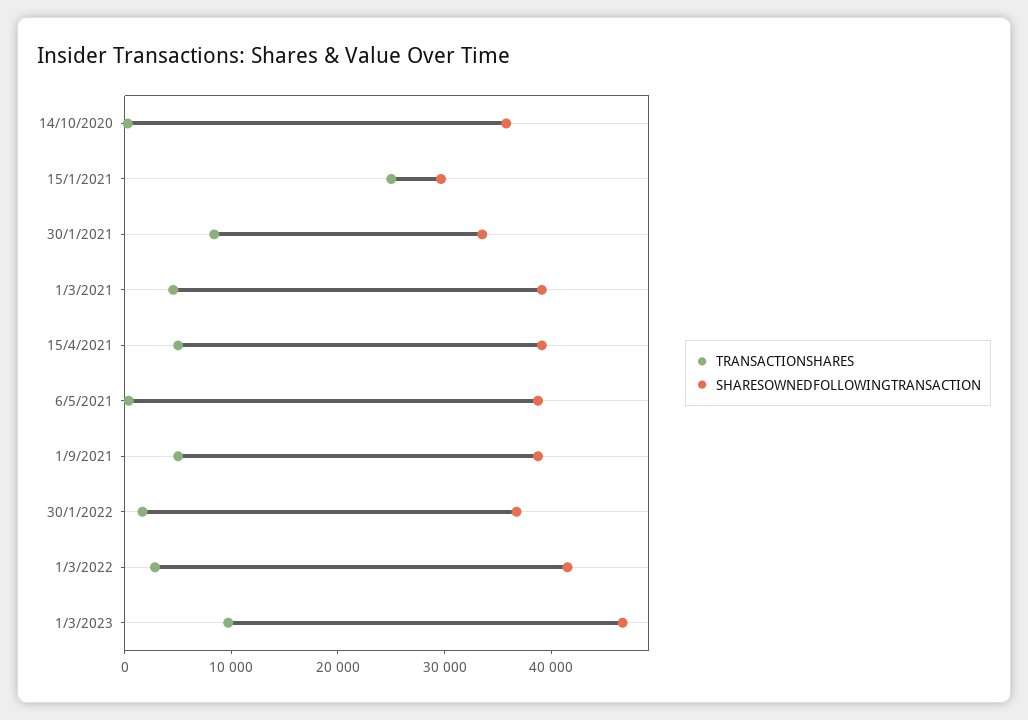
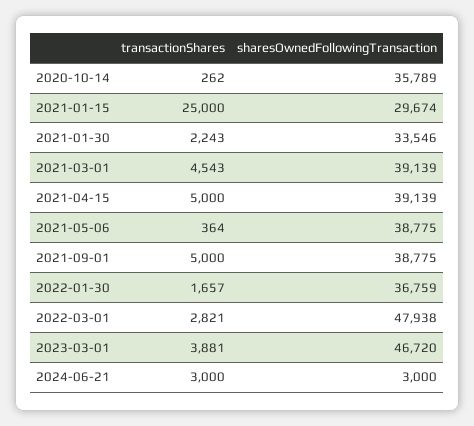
TRANSACTIONSHARES, 30/1/2021: 8000 -> 2243
SHARESOWNEDFOLLOWINGTRANSACTION, 1/3/2022: 42000 -> 47938
TRANSACTIONSHARES, 1/3/2023: 10000 -> 3881
TRANSACTIONSHARES, 2024-06-21: none -> 3000
SHARESOWNEDFOLLOWINGTRANSACTION, 2024-06-21: none -> 3000

